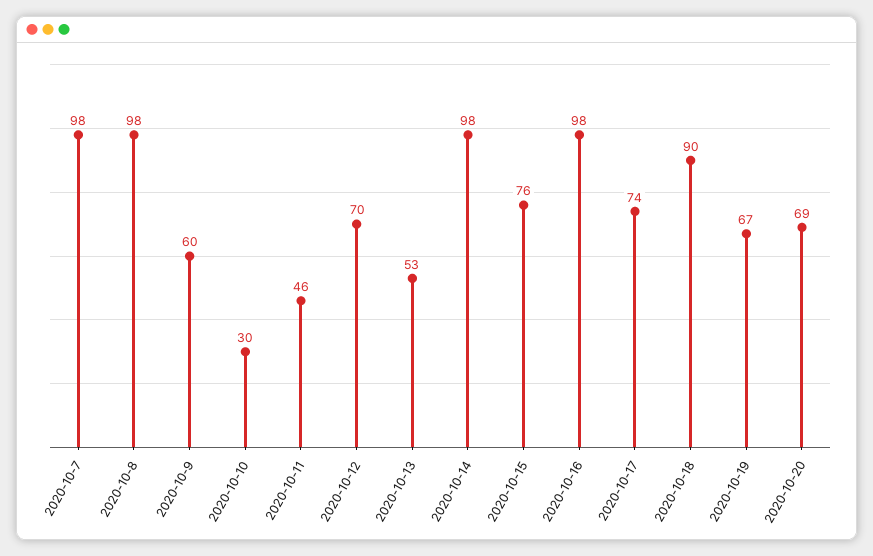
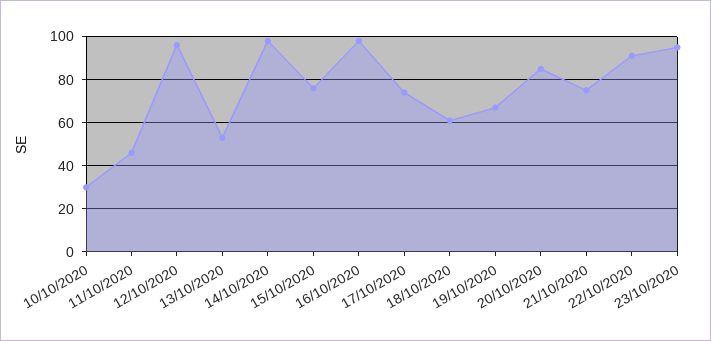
2020-10-7: 98 -> none
2020-10-8: 98 -> none
2020-10-9: 60 -> none
2020-10-12: 70 -> 95
2020-10-18: 90 -> 60
2020-10-20: 69 -> 85
21/10/2020: none -> 75
22/10/2020: none -> 90
23/10/2020: none -> 95

